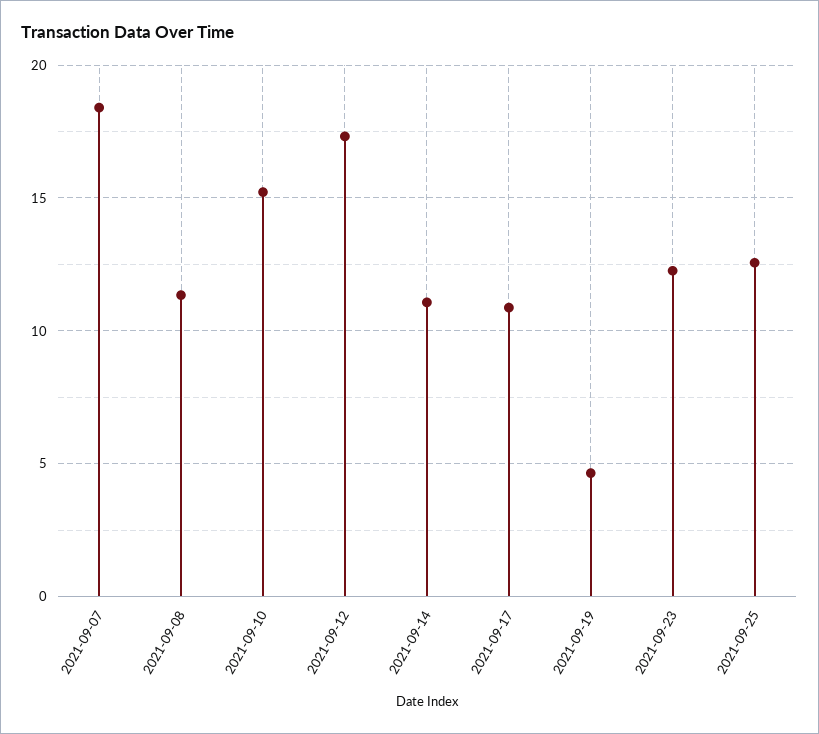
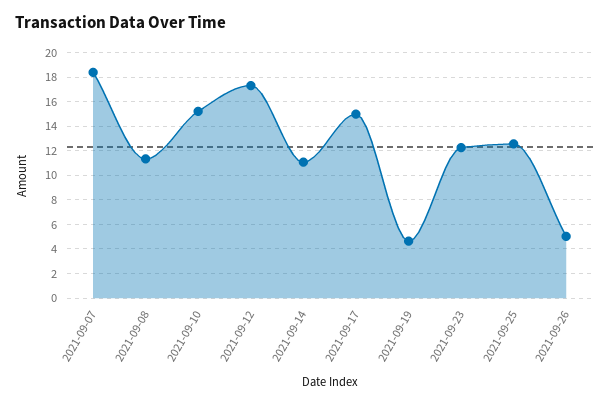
2021-09-17: 11 -> 15
2021-09-26: none -> 5

